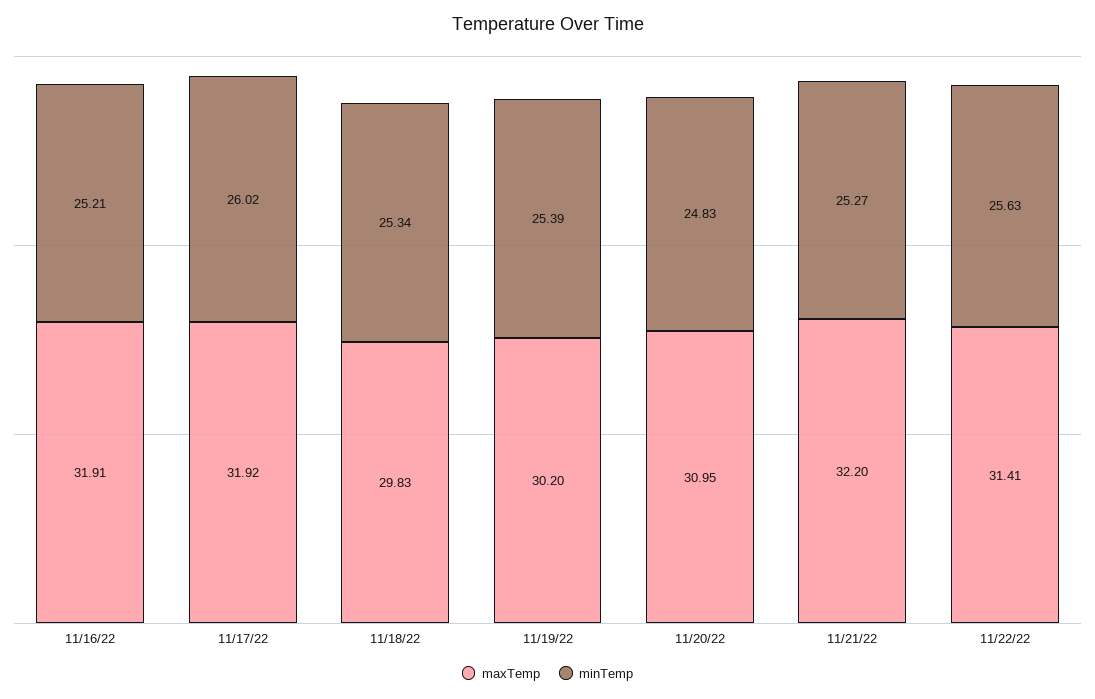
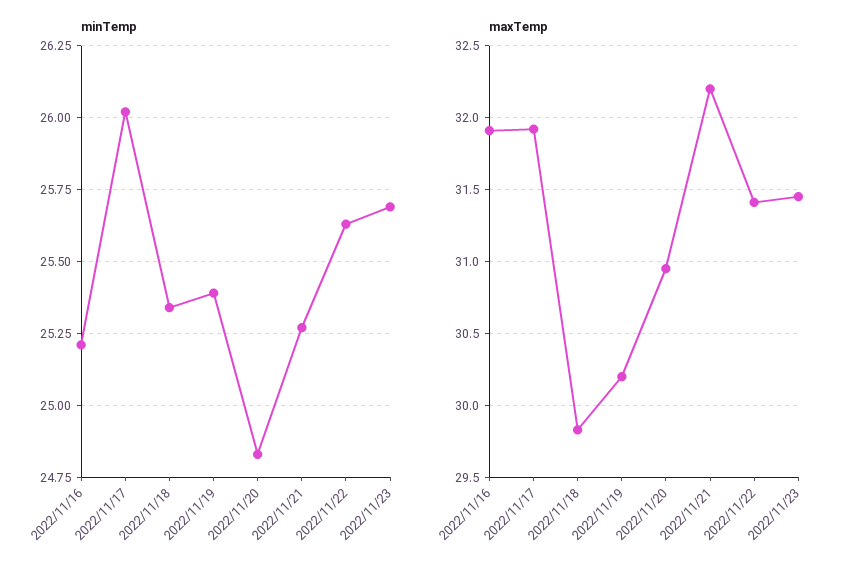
minTemp, 2022/11/23: none -> 25.7
maxTemp, 2022/11/23: none -> 31.45

